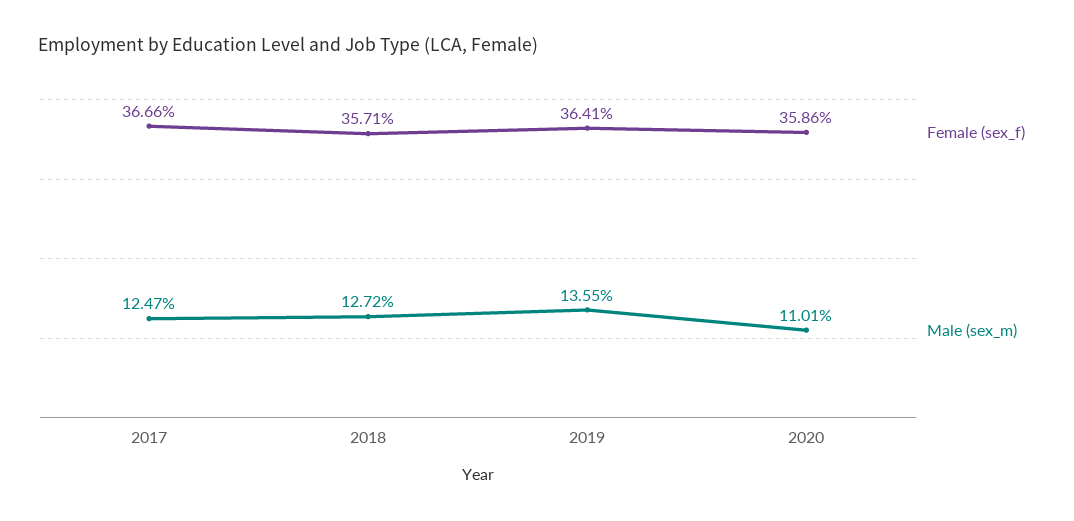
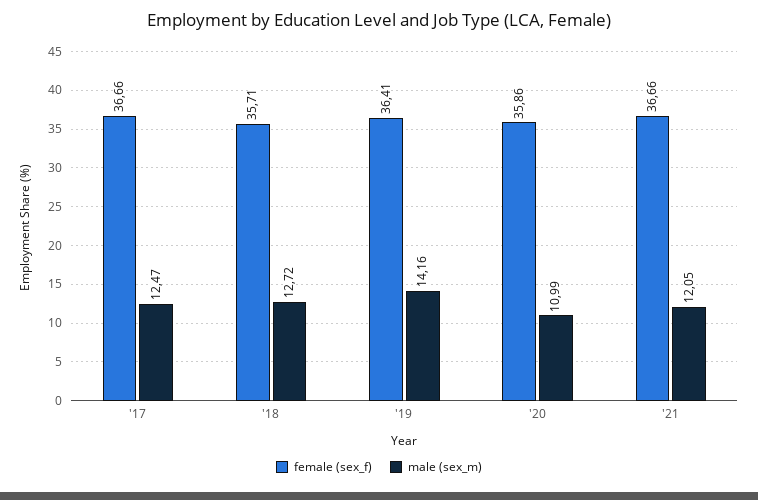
Male (sex_m), 2019: 13.55 -> 14.16
Male (sex_m), 2020: 11.01 -> 10.99
Female (sex_f), '21: none -> 36.66
Male (sex_m), '21: none -> 12.05

